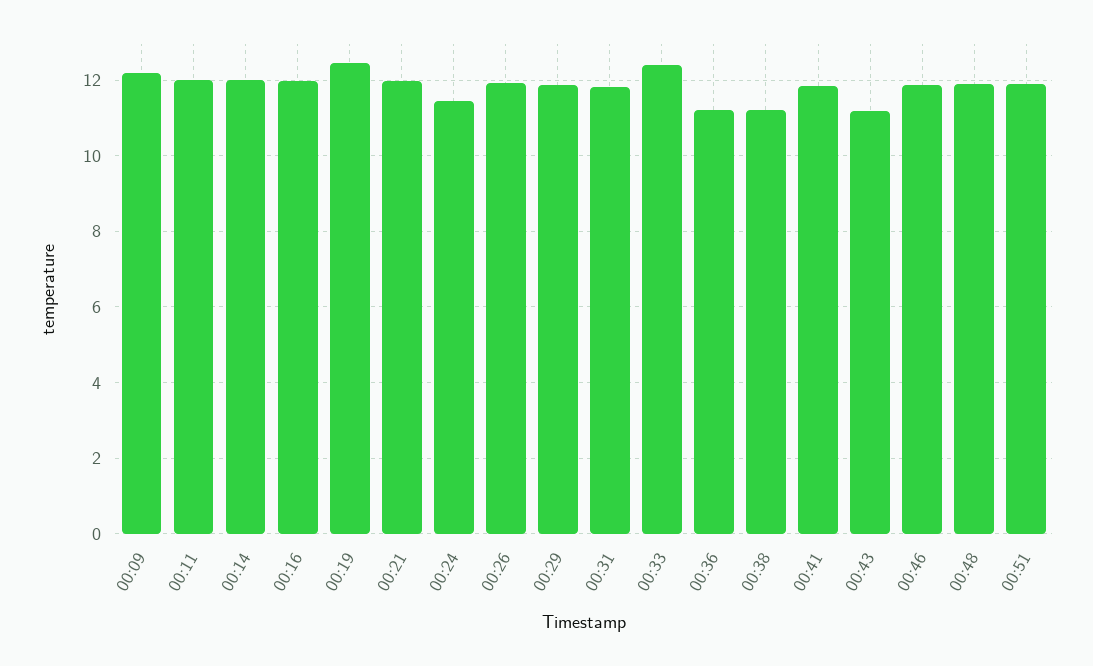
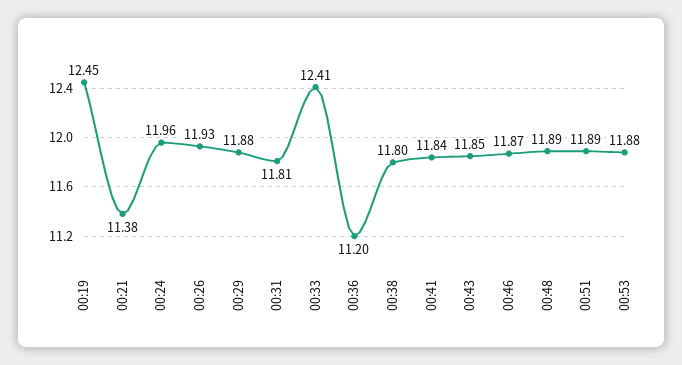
00:09: 12.2 -> none
00:11: 12 -> none
00:14: 12 -> none
00:16: 12 -> none
00:21: 12 -> 11.38
00:24: 11.4 -> 11.96
00:38: 11.2 -> 11.8
00:43: 11.2 -> 11.85
00:53: none -> 11.88

